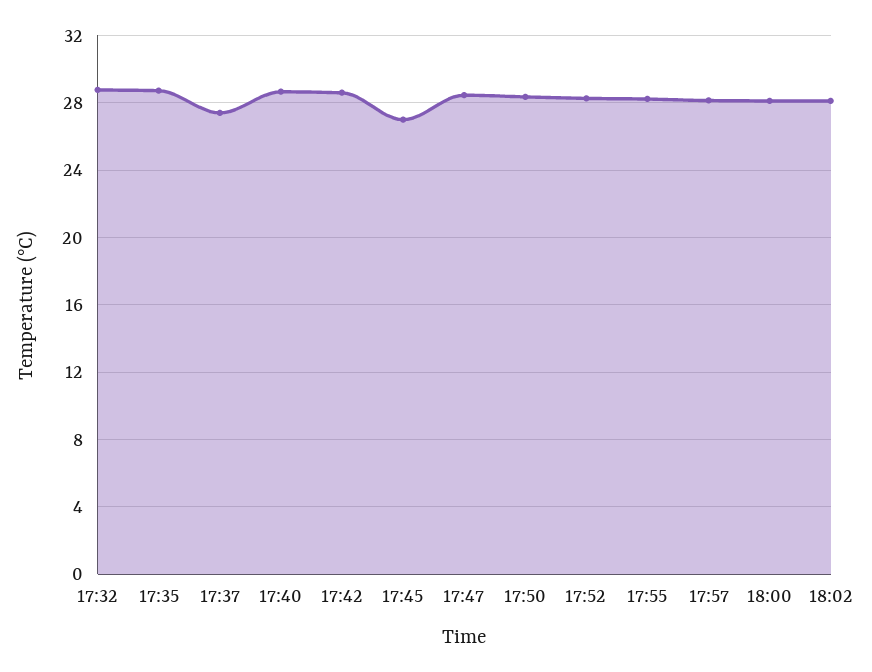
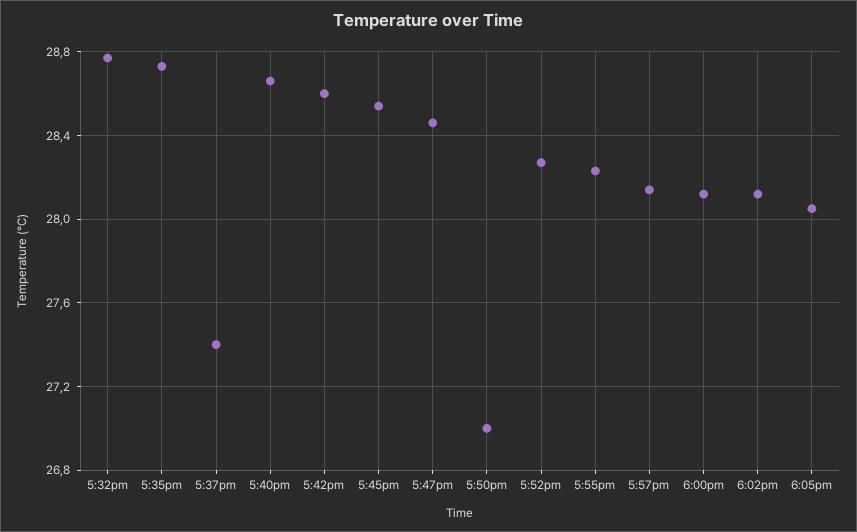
17:45: 27 -> 28.55
17:50: 28.5 -> 27
6:05pm: none -> 28.05

